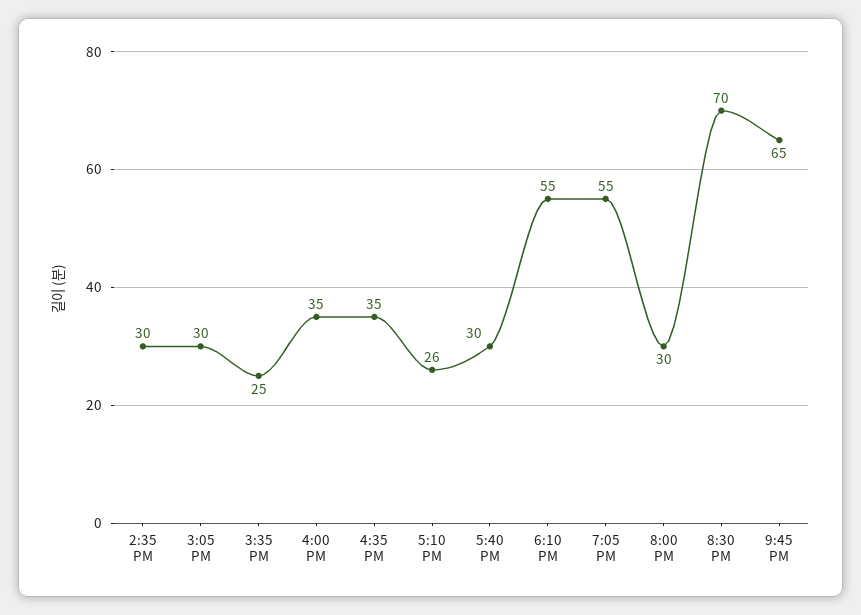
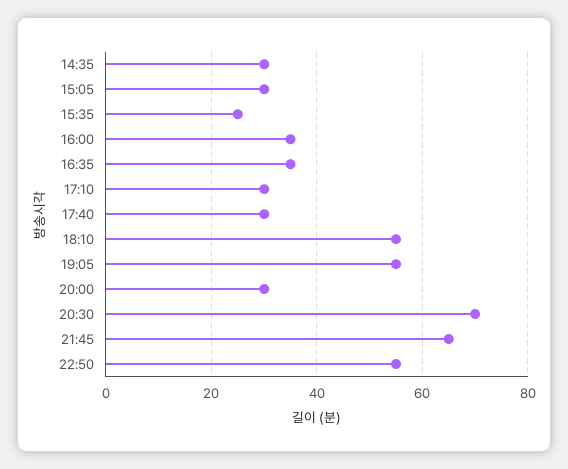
5:10 PM: 26 -> 30
22:50: none -> 55

